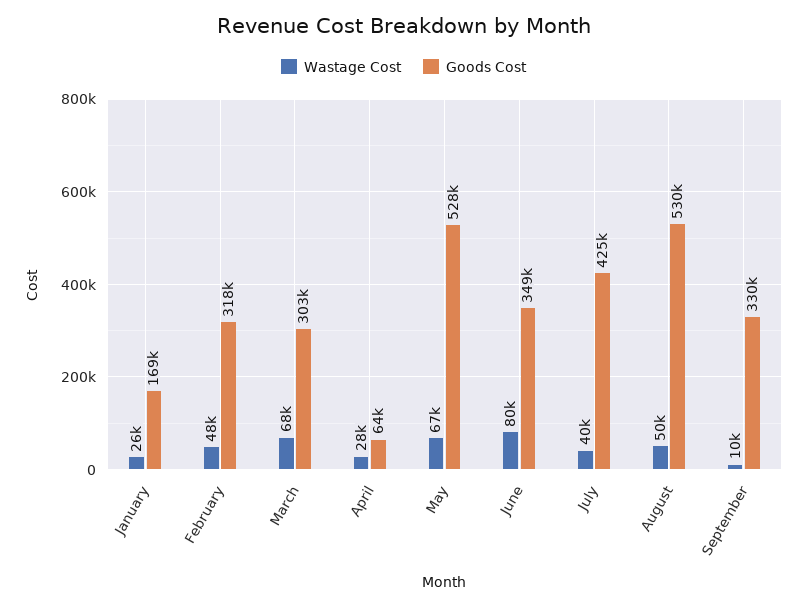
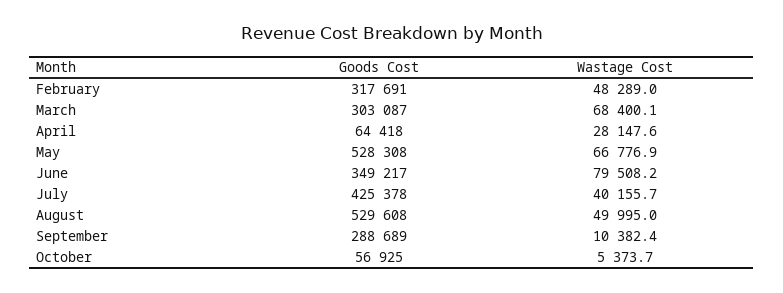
Wastage Cost, January: 26000 -> none
Goods Cost, January: 169000 -> none
Goods Cost, September: 330000 -> 288689
Goods Cost, October: none -> 56925
Wastage Cost, October: none -> 5373.7

